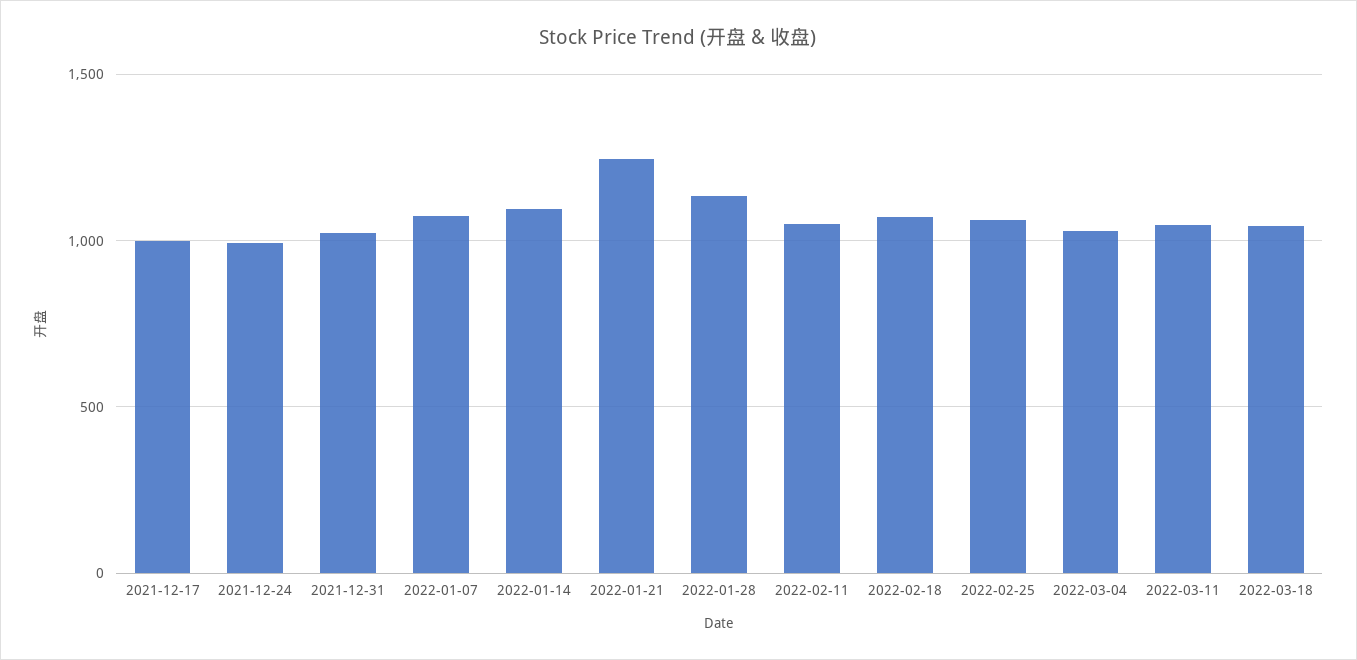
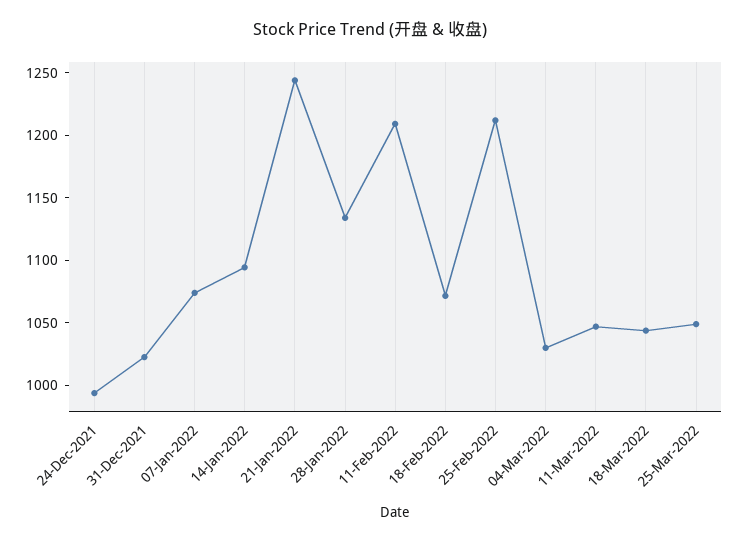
2021-12-17: 1000 -> none
2022-02-11: 1050 -> 1210
2022-02-25: 1050 -> 1210
25-Mar-2022: none -> 1050

